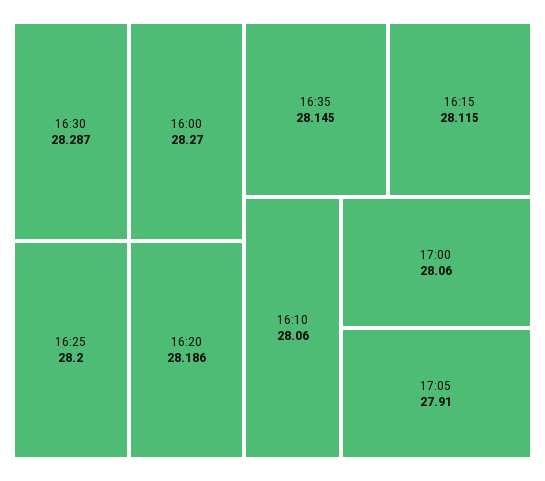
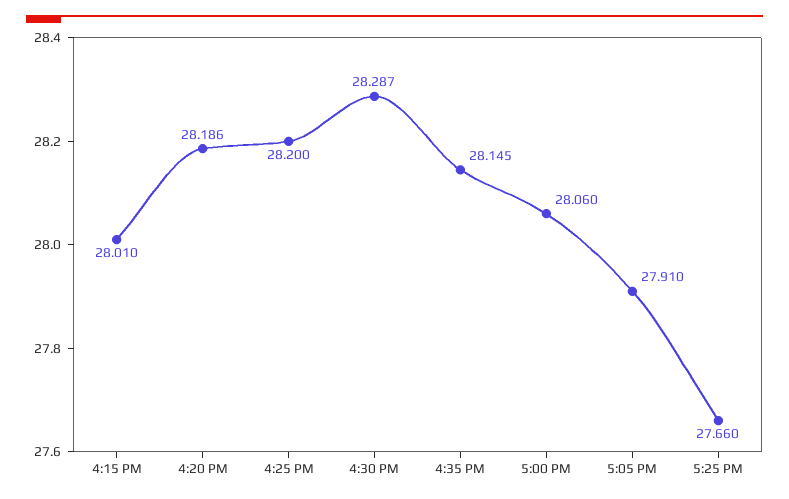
16:00: 28.27 -> none
16:15: 28.115 -> 28.01
16:10: 28.06 -> none
5:25 PM: none -> 27.66

